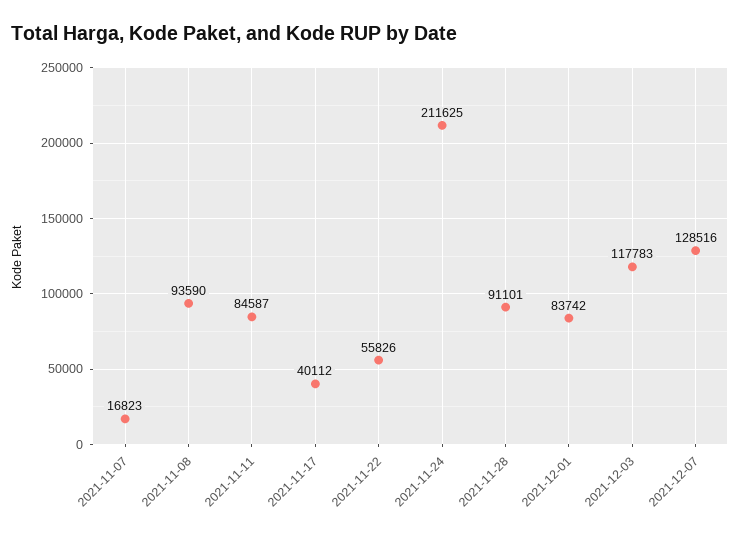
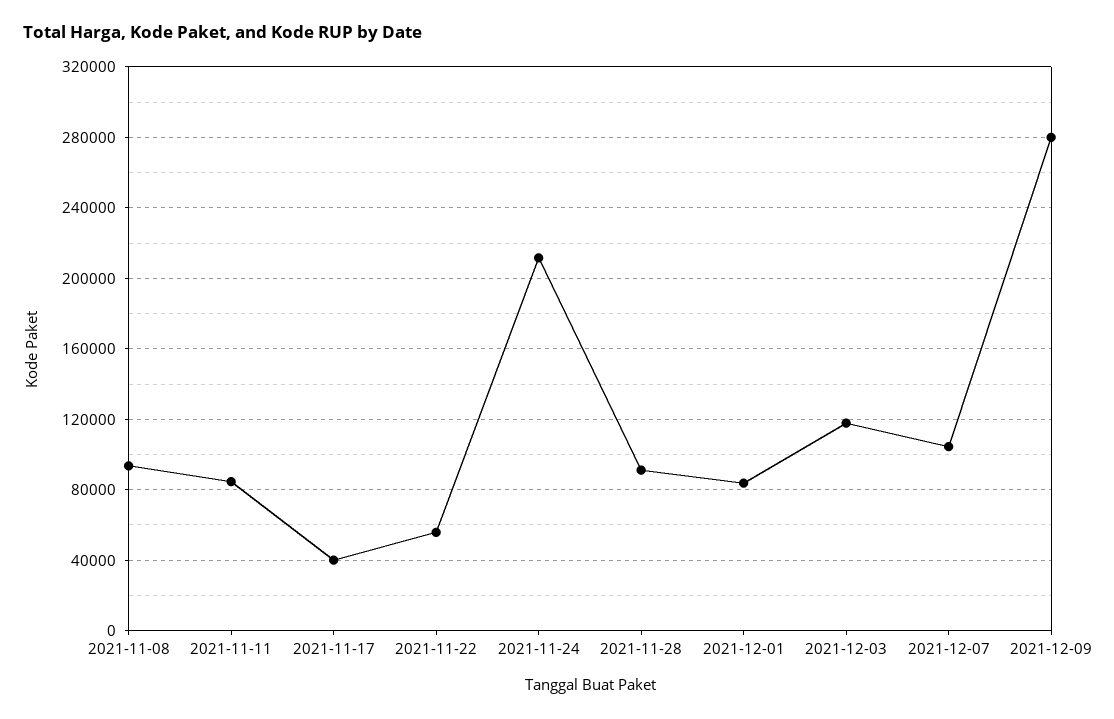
2021-11-07: 16823 -> none
2021-12-07: 128516 -> 105000
2021-12-09: none -> 280000

